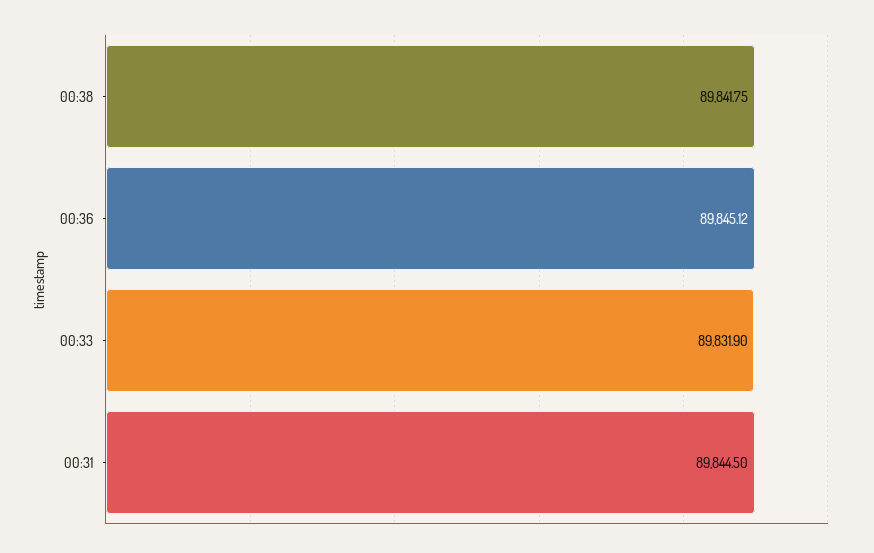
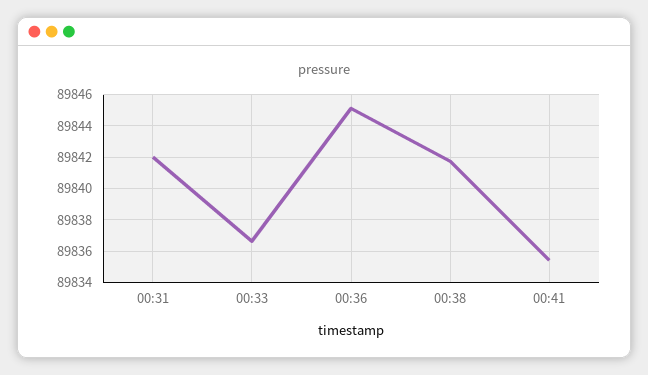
00:33: 89831.9 -> 89836.5
00:31: 89844.5 -> 89842
00:41: none -> 89835.5

